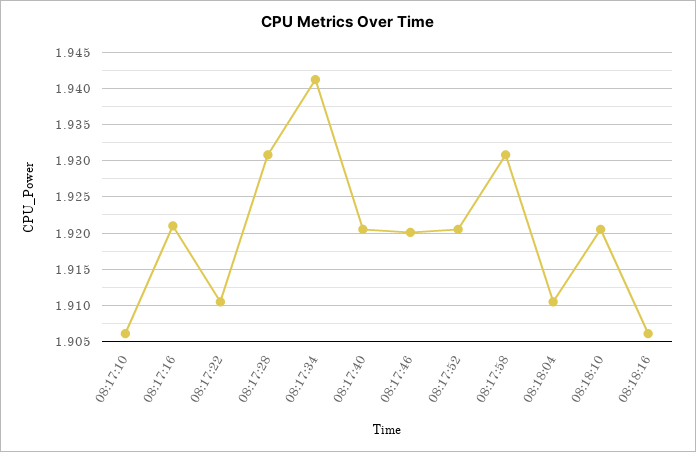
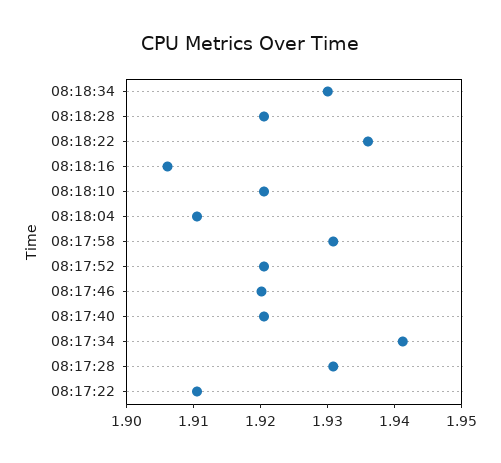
08:17:10: 1.906 -> none
08:17:16: 1.921 -> none
08:18:34: none -> 1.93
08:18:28: none -> 1.92
08:18:22: none -> 1.936

